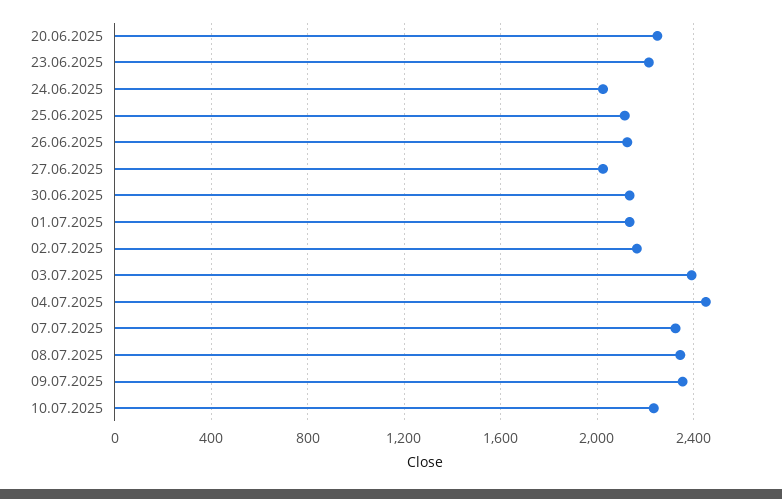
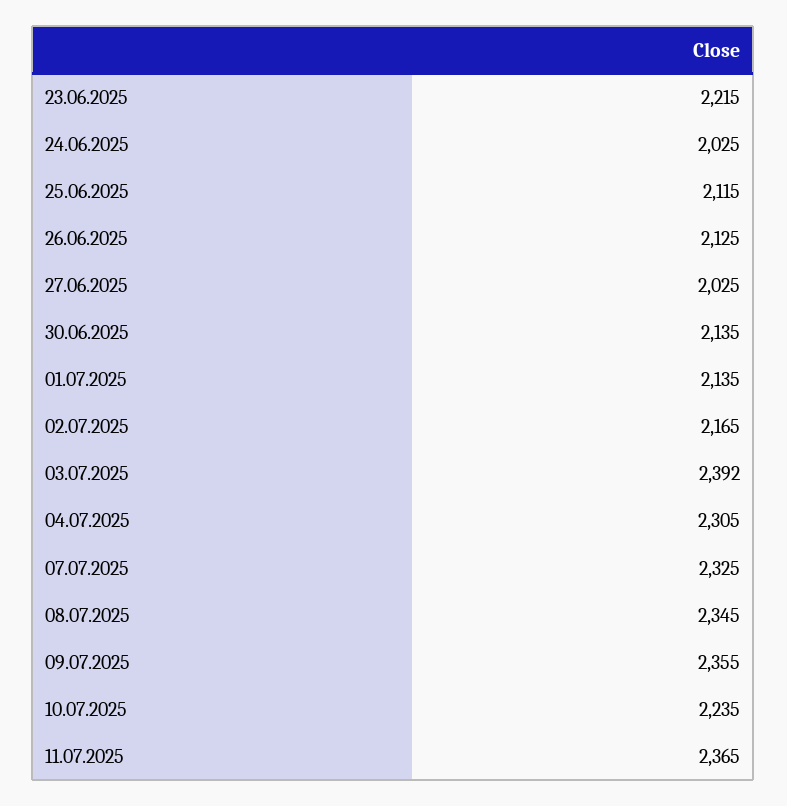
20.06.2025: 2250 -> none
04.07.2025: 2450 -> 2305
11.07.2025: none -> 2365

